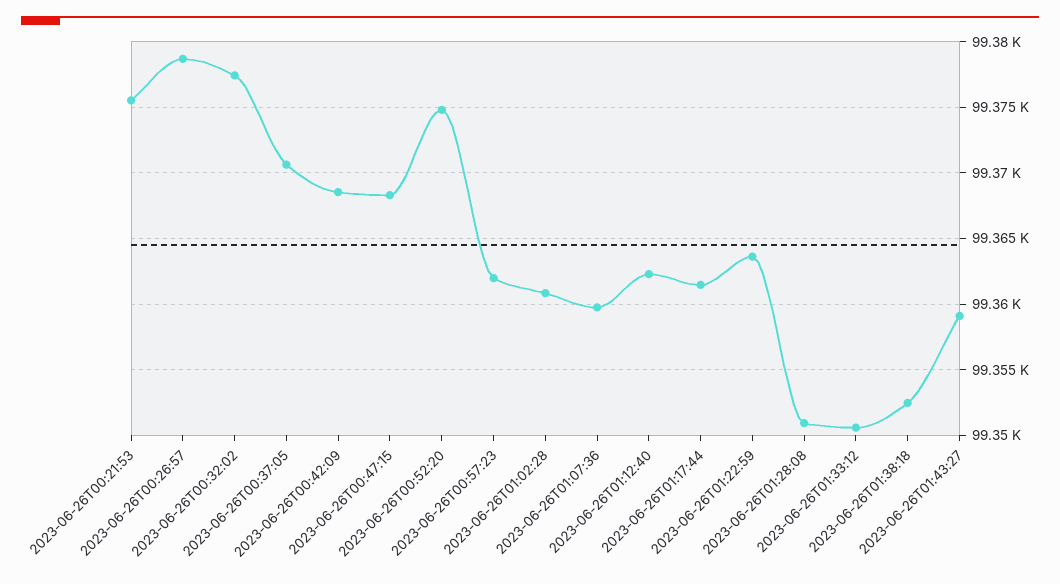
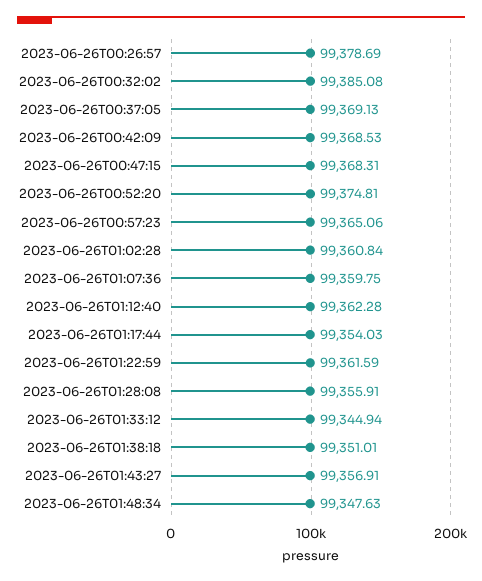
2023-06-26T00:21:53: 99375.5 -> none
2023-06-26T00:32:02: 99377.5 -> 99385.08
2023-06-26T00:37:05: 99370.5 -> 99369.13
2023-06-26T00:57:23: 99362 -> 99365.06
2023-06-26T01:17:44: 99361.5 -> 99354.03
2023-06-26T01:22:59: 99363.5 -> 99361.59
2023-06-26T01:28:08: 99351 -> 99355.91
2023-06-26T01:33:12: 99350.5 -> 99344.94
2023-06-26T01:38:18: 99352.5 -> 99351.01
2023-06-26T01:43:27: 99359 -> 99356.91
2023-06-26T01:48:34: none -> 99347.63

